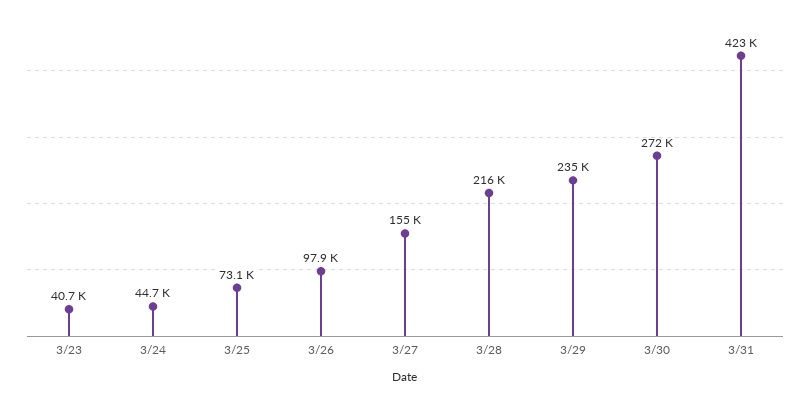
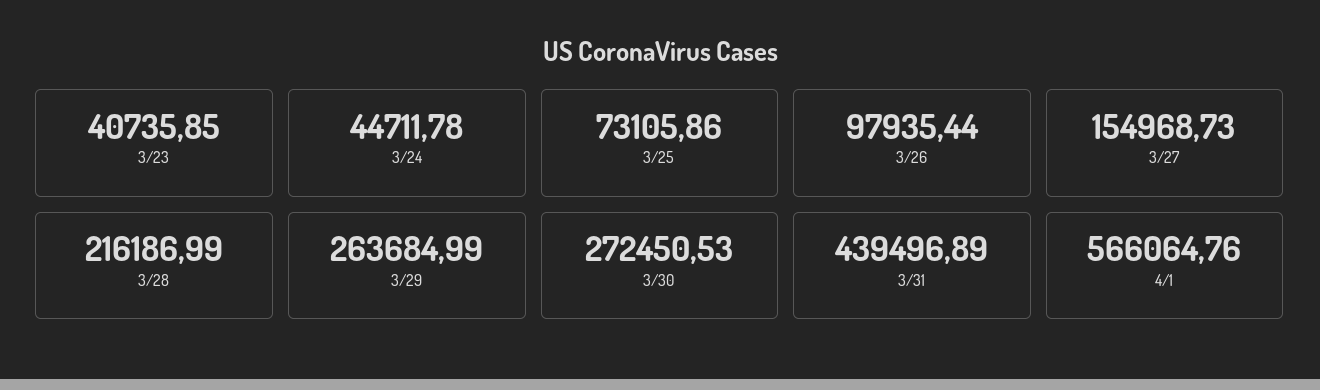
3/29: 235000 -> 263684.99
3/31: 423000 -> 439496.89
4/1: none -> 566064.76

